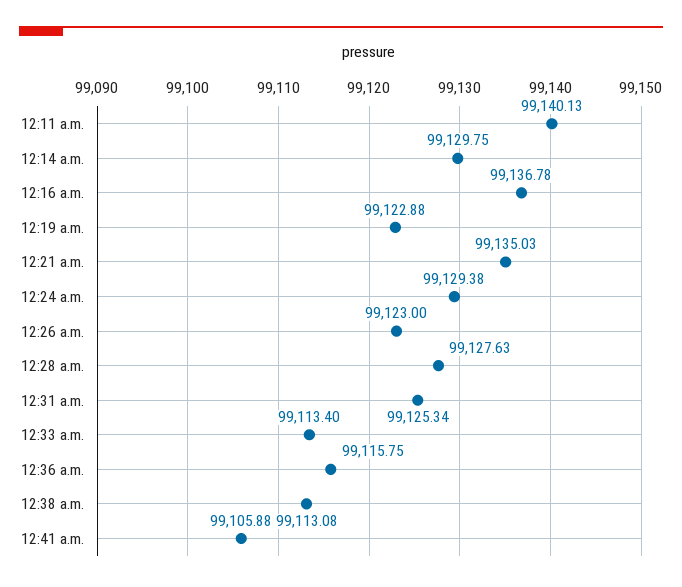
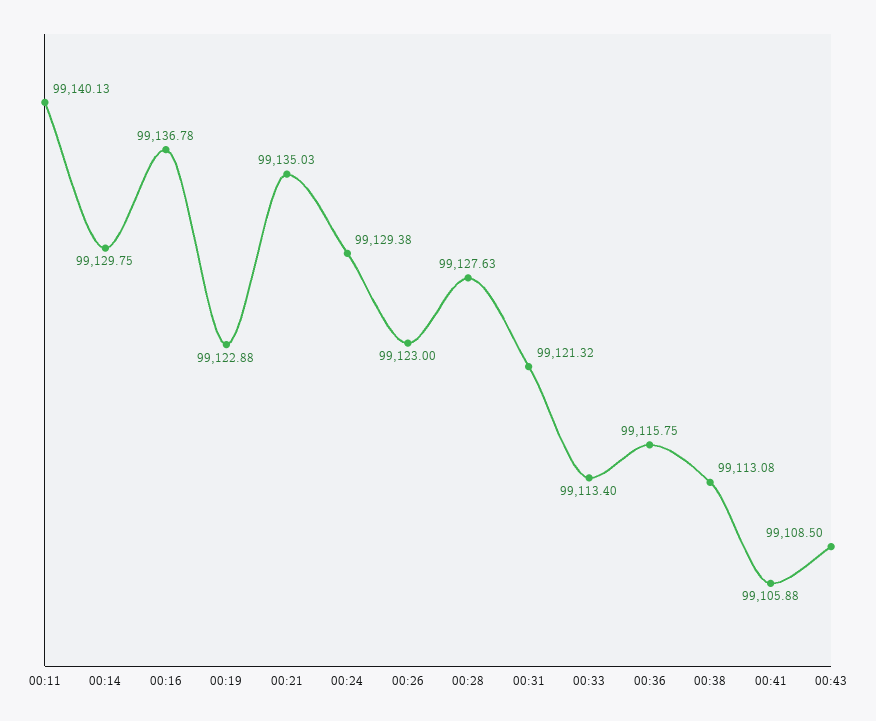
12:31 a.m.: 99125.34 -> 99121.32
00:43: none -> 99108.5

